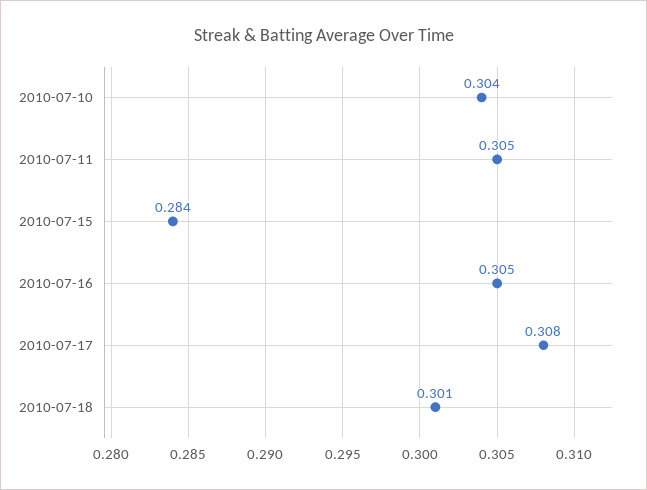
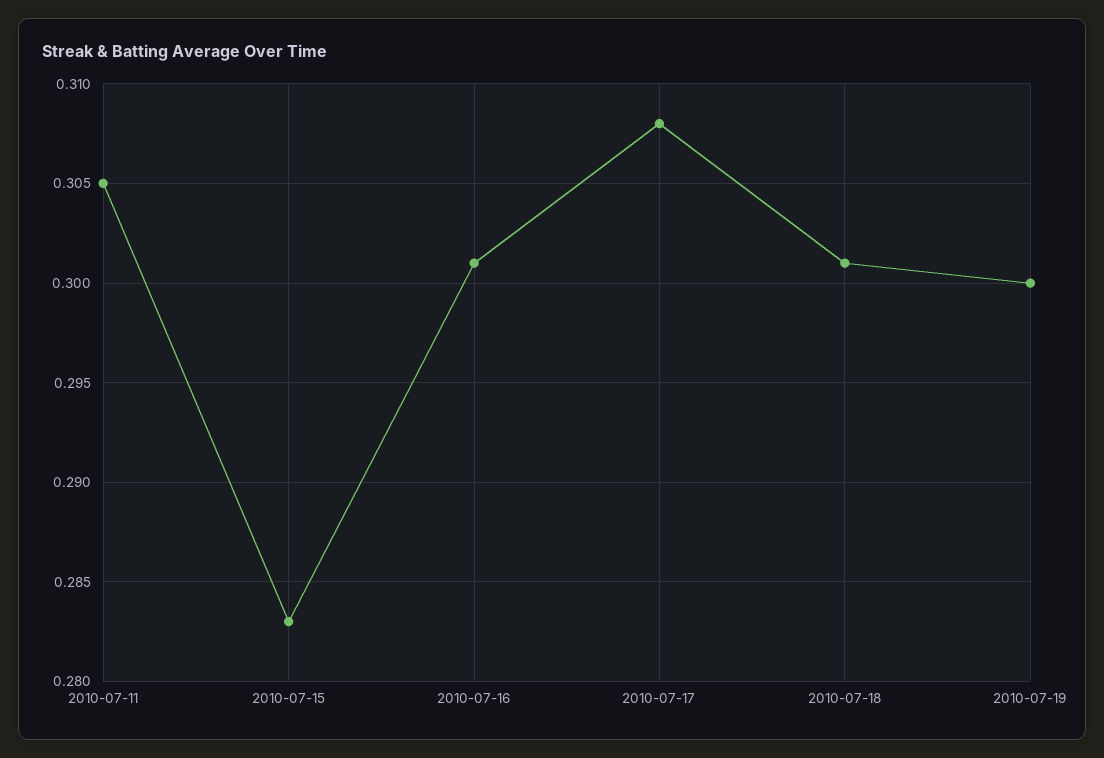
2010-07-10: 0.304 -> none
2010-07-15: 0.284 -> 0.283
2010-07-16: 0.305 -> 0.301
2010-07-19: none -> 0.3

